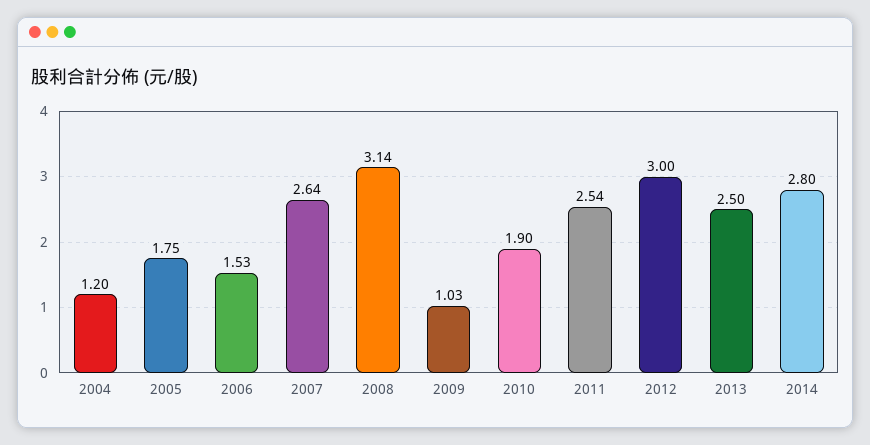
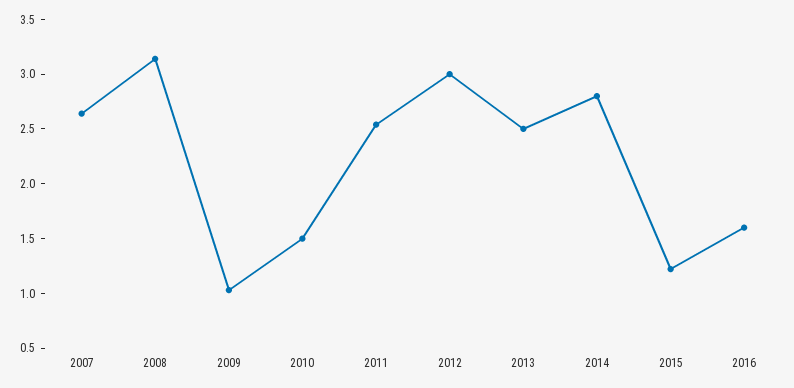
2004: 1.2 -> none
2005: 1.75 -> none
2006: 1.53 -> none
2010: 1.9 -> 1.5
2015: none -> 1.2
2016: none -> 1.6

